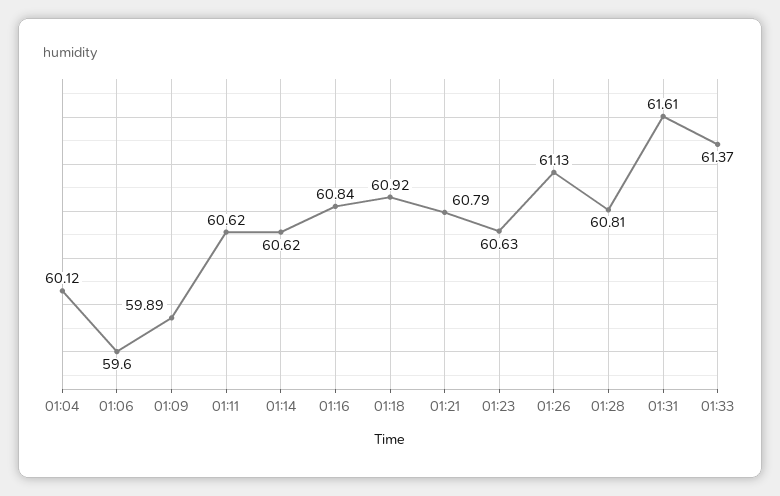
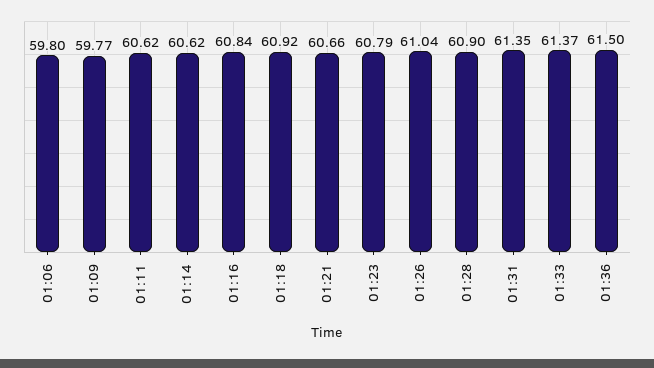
01:04: 60.12 -> none
01:06: 59.6 -> 59.8
01:09: 59.89 -> 59.77
01:21: 60.79 -> 60.66
01:23: 60.63 -> 60.79
01:26: 61.13 -> 61.04
01:28: 60.81 -> 60.9
01:31: 61.61 -> 61.35
01:36: none -> 61.5

